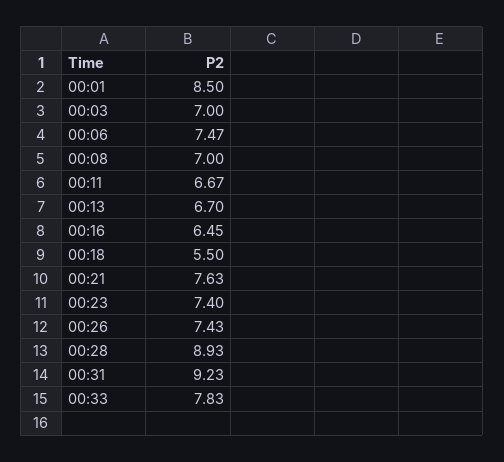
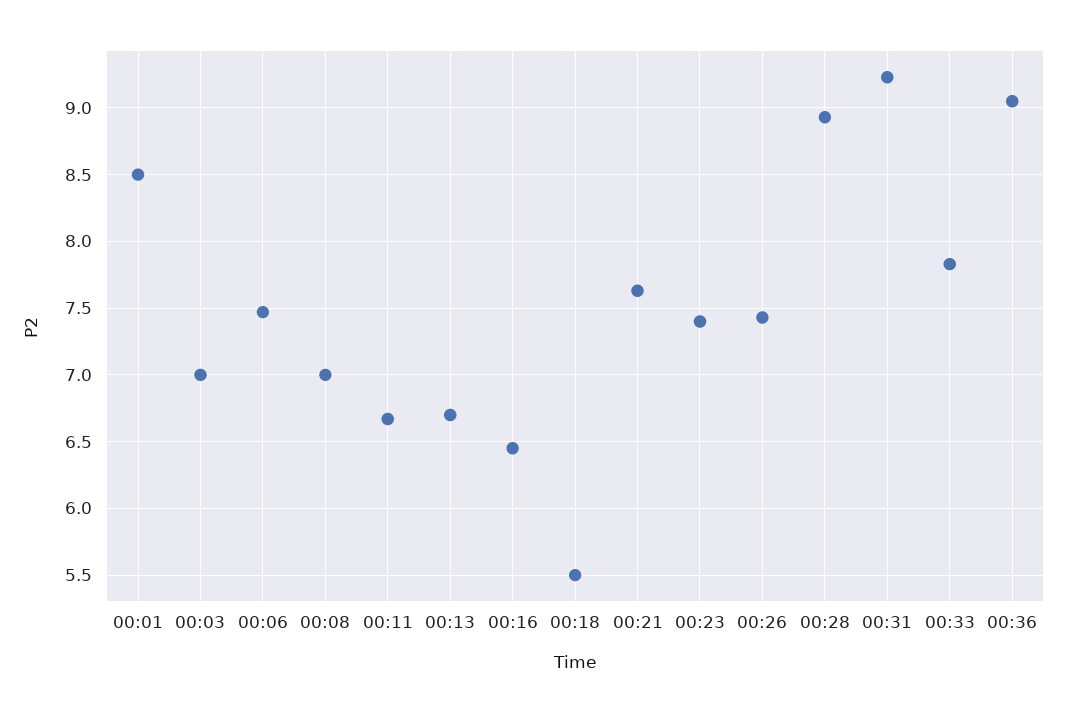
00:36: none -> 9.05

